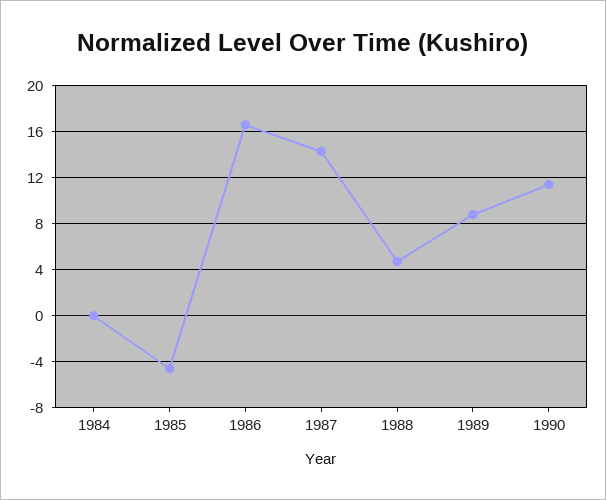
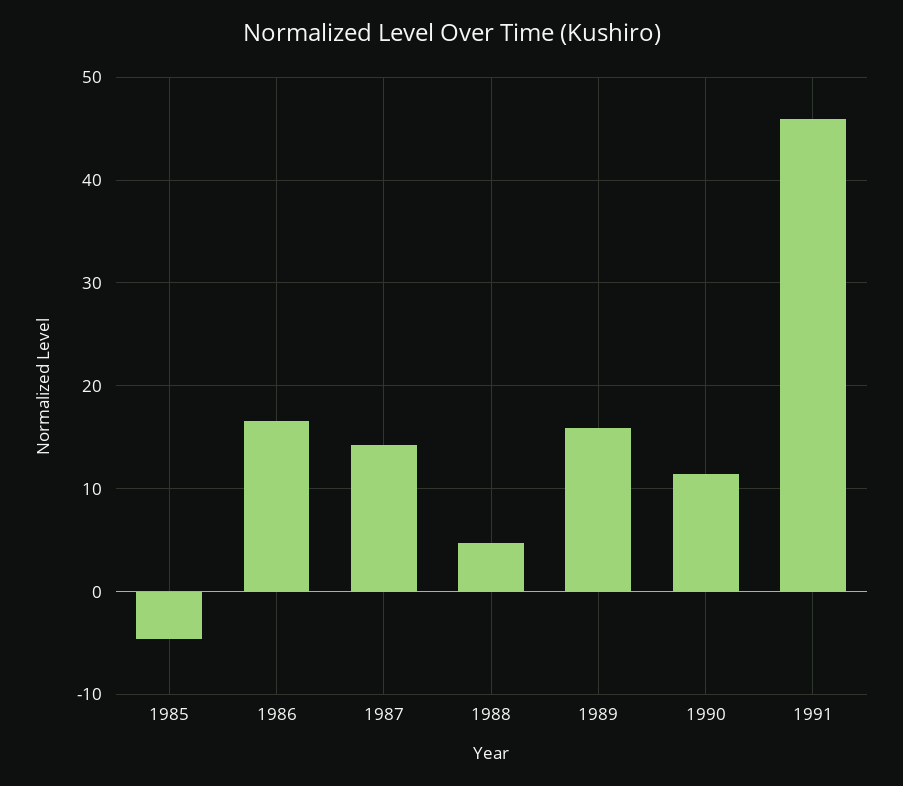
1984: 0 -> none
1989: 9 -> 16
1991: none -> 46

